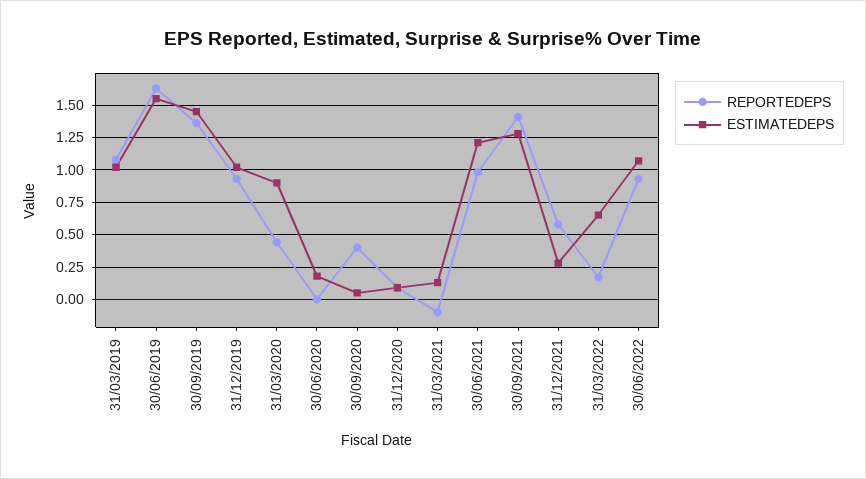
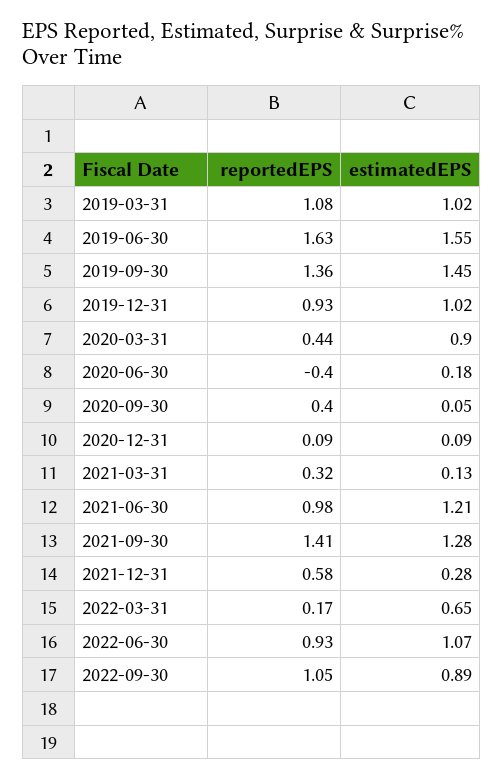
REPORTEDEPS, 30/06/2020: 0 -> -0.4
REPORTEDEPS, 31/03/2021: -0.1 -> 0.32
REPORTEDEPS, 2022-09-30: none -> 1.05
ESTIMATEDEPS, 2022-09-30: none -> 0.89

